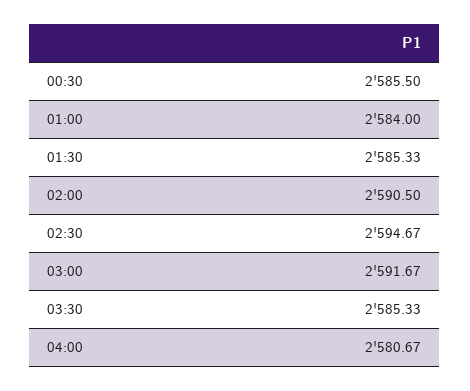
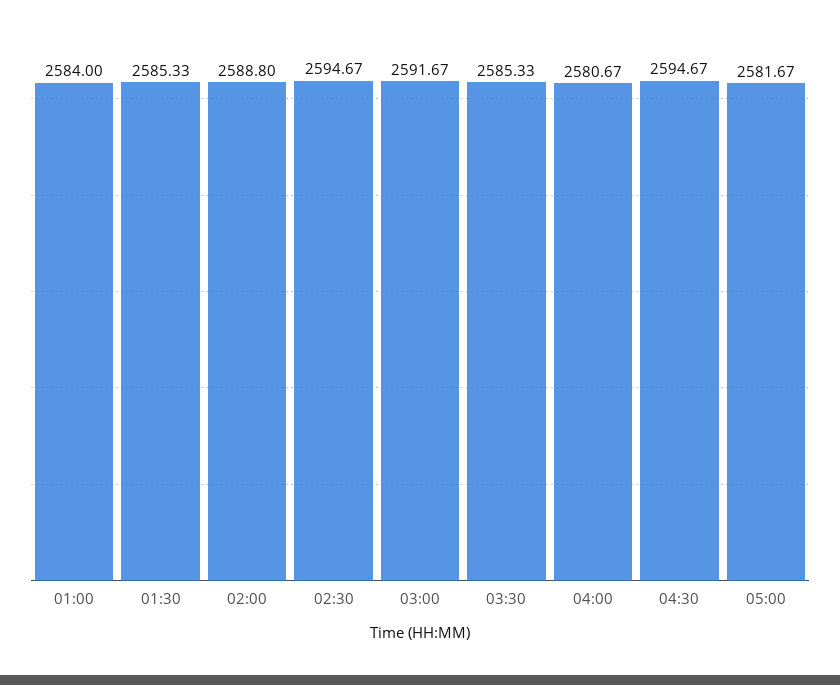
00:30: 2585.5 -> none
02:00: 2590.5 -> 2588.8
04:30: none -> 2594.67
05:00: none -> 2581.67

